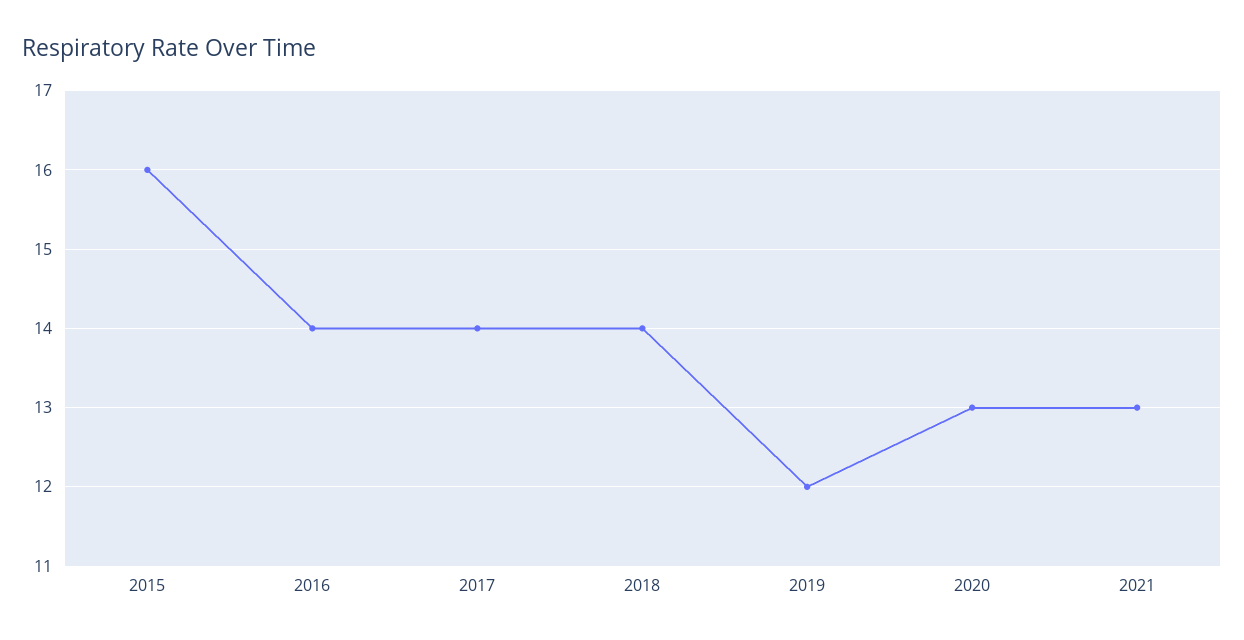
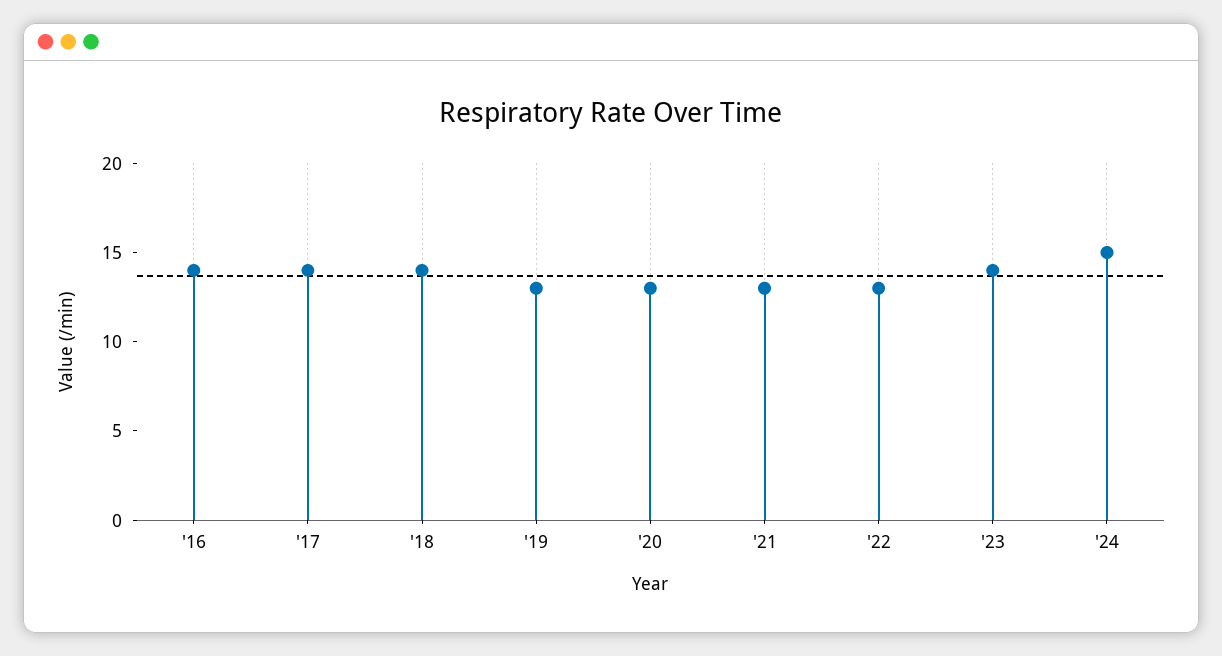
2015: 16 -> none
2019: 12 -> 13
'22: none -> 13
'23: none -> 14
'24: none -> 15

